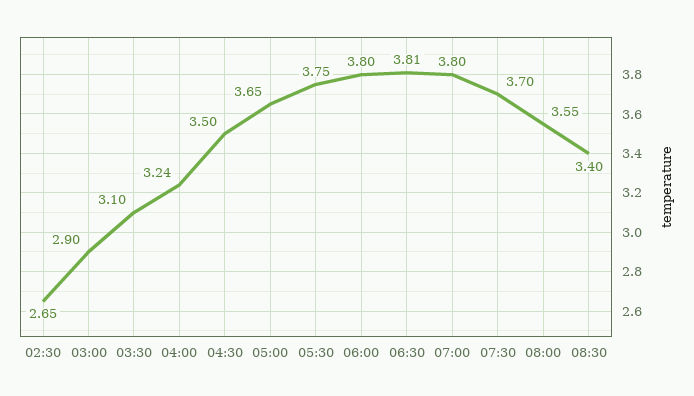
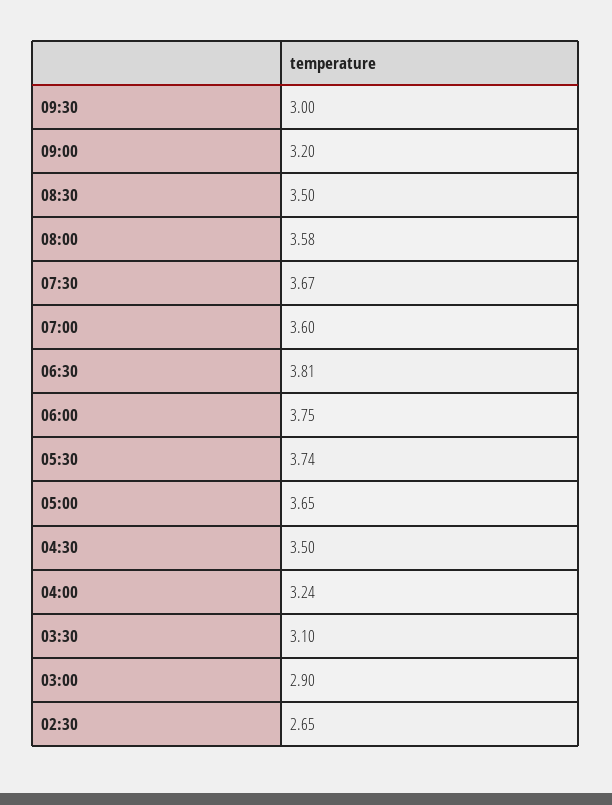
05:30: 3.75 -> 3.74
06:00: 3.8 -> 3.75
07:00: 3.8 -> 3.6
07:30: 3.7 -> 3.67
08:00: 3.55 -> 3.58
08:30: 3.4 -> 3.5
09:30: none -> 3
09:00: none -> 3.2

